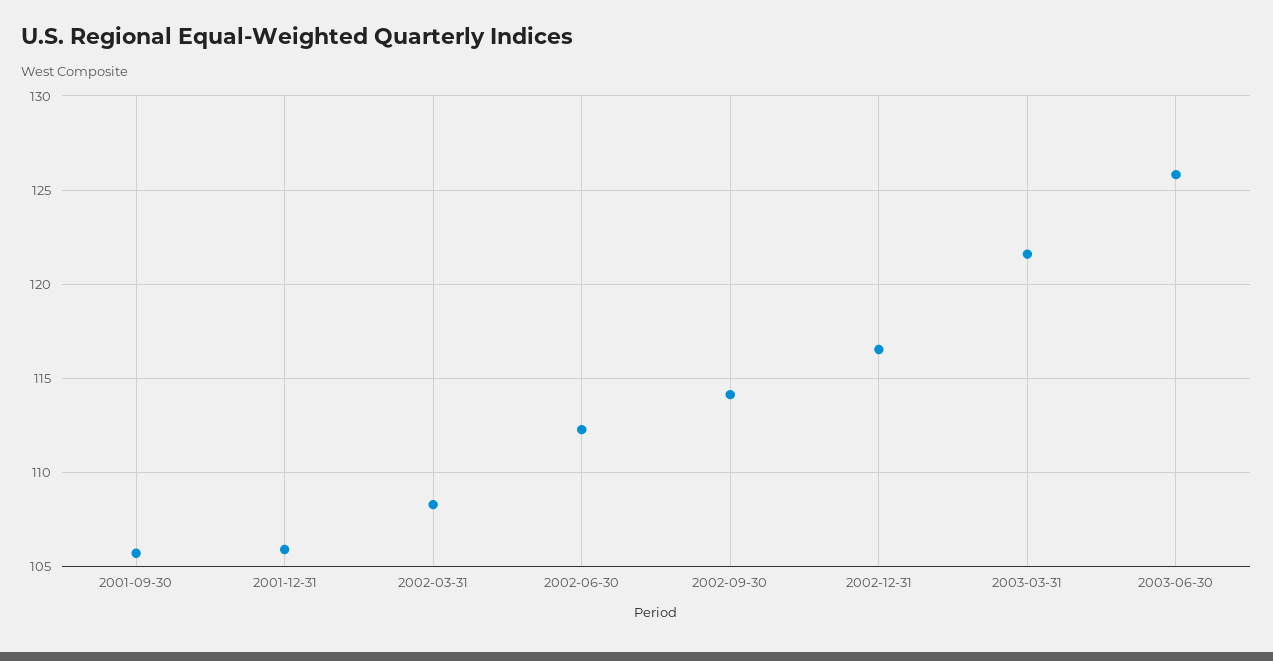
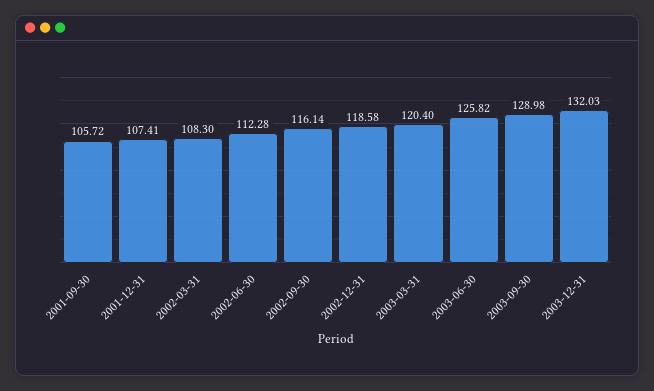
2001-12-31: 106 -> 107.41
2002-09-30: 114 -> 116.14
2002-12-31: 116.5 -> 118.58
2003-03-31: 121.5 -> 120.4
2003-09-30: none -> 128.98
2003-12-31: none -> 132.03

